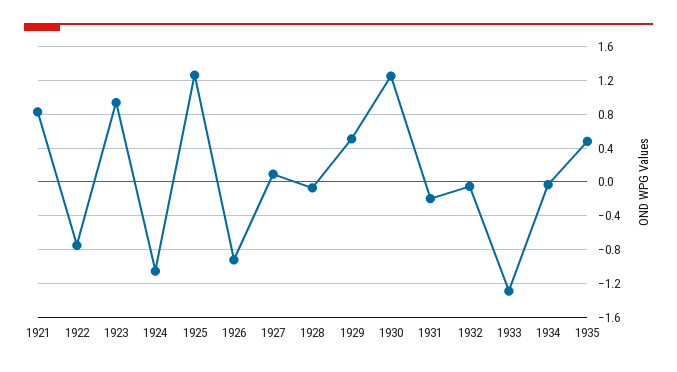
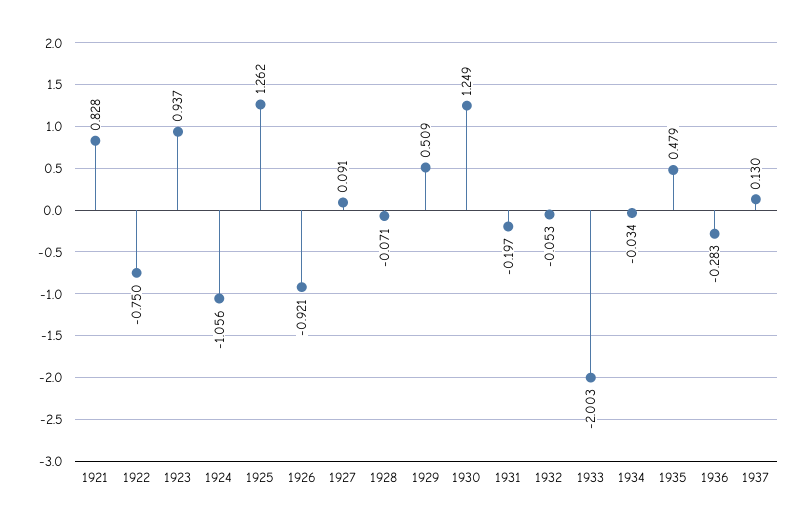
1933: -1.3 -> -2.003
1936: none -> -0.283
1937: none -> 0.13

